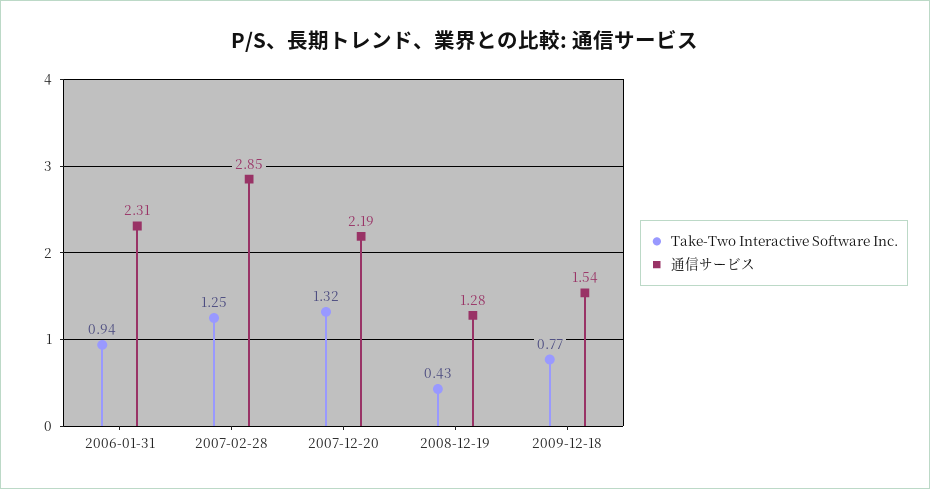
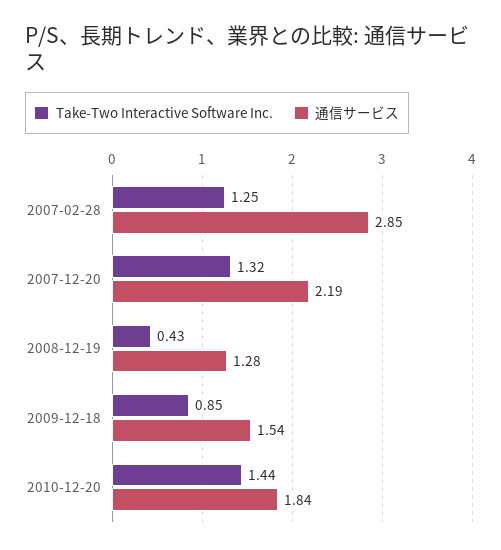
Take-Two Interactive Software Inc., 2006-01-31: 0.94 -> none
通信サービス, 2006-01-31: 2.31 -> none
Take-Two Interactive Software Inc., 2009-12-18: 0.77 -> 0.85
Take-Two Interactive Software Inc., 2010-12-20: none -> 1.44
通信サービス, 2010-12-20: none -> 1.84

